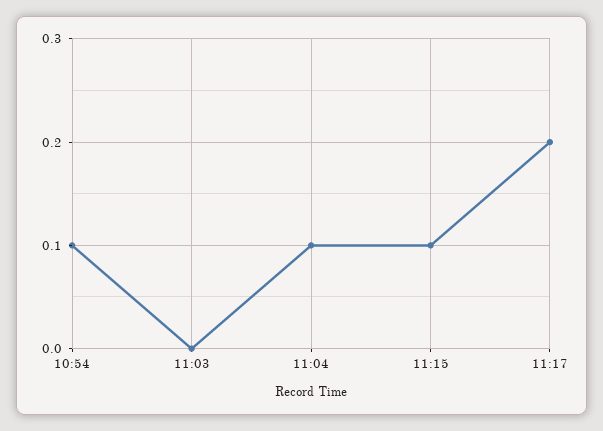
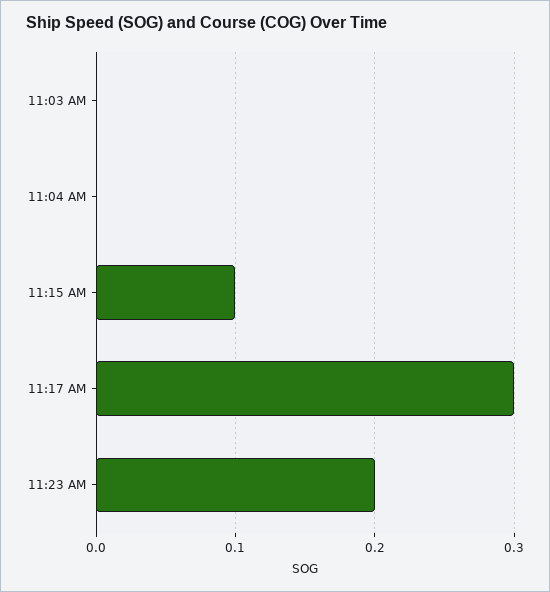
10:54: 0.1 -> none
11:04: 0.1 -> 0
11:17: 0.2 -> 0.3
11:23 AM: none -> 0.2

